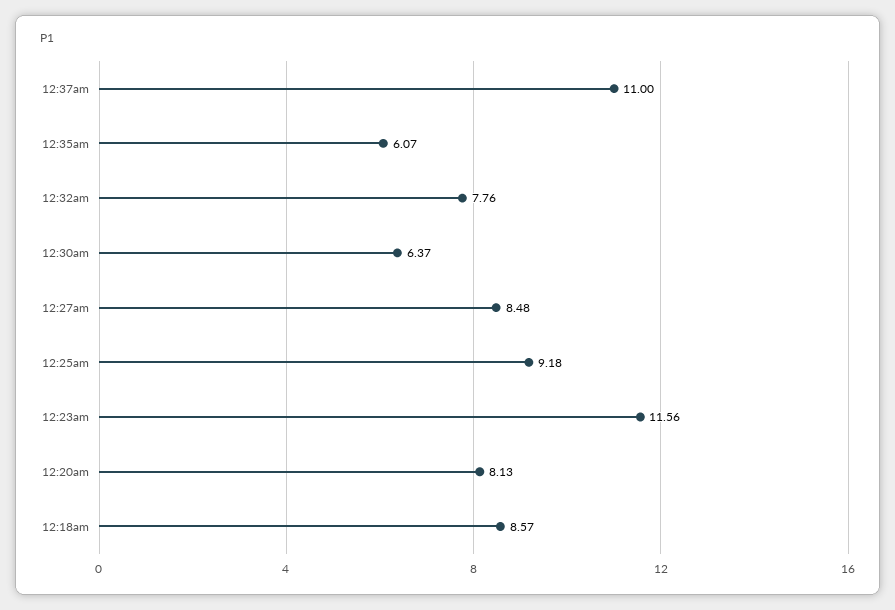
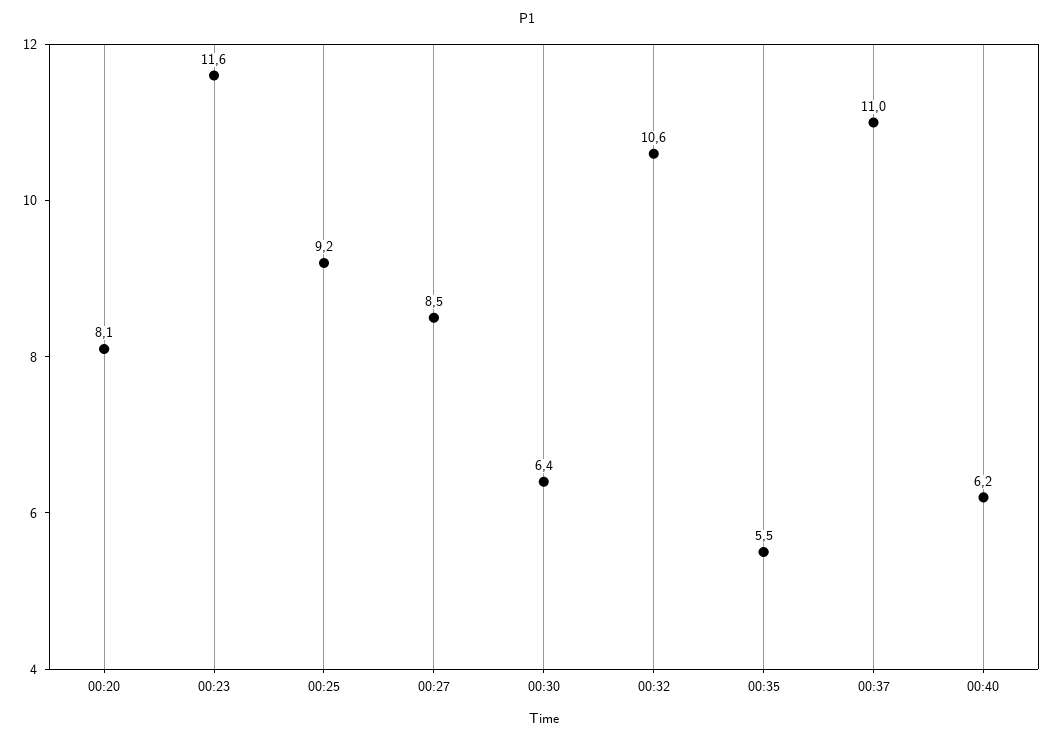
12:35am: 6.07 -> 5.5
12:32am: 7.76 -> 10.6
12:18am: 8.57 -> none
00:40: none -> 6.2

